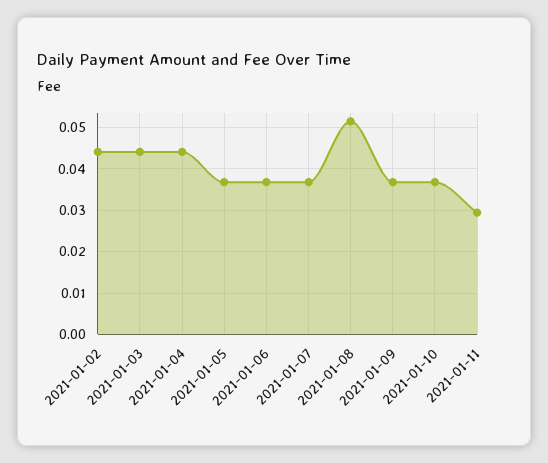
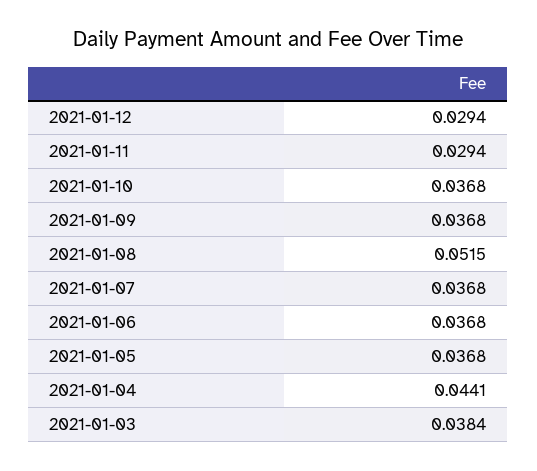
2021-01-02: 0.044 -> none
2021-01-03: 0.044 -> 0.0384
2021-01-12: none -> 0.0294

